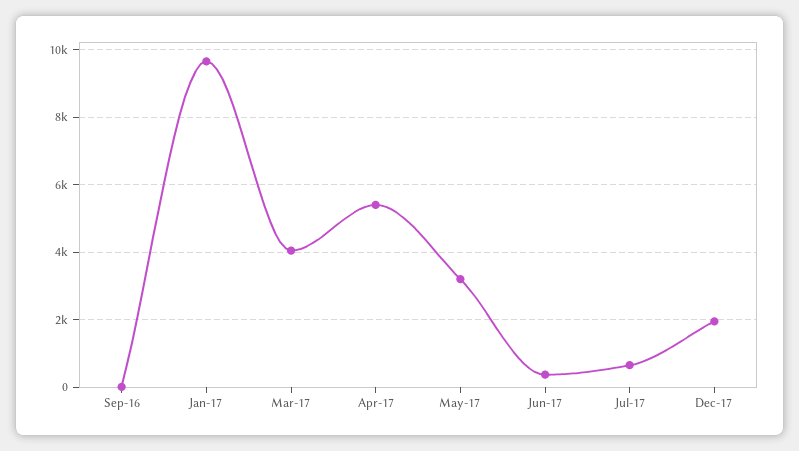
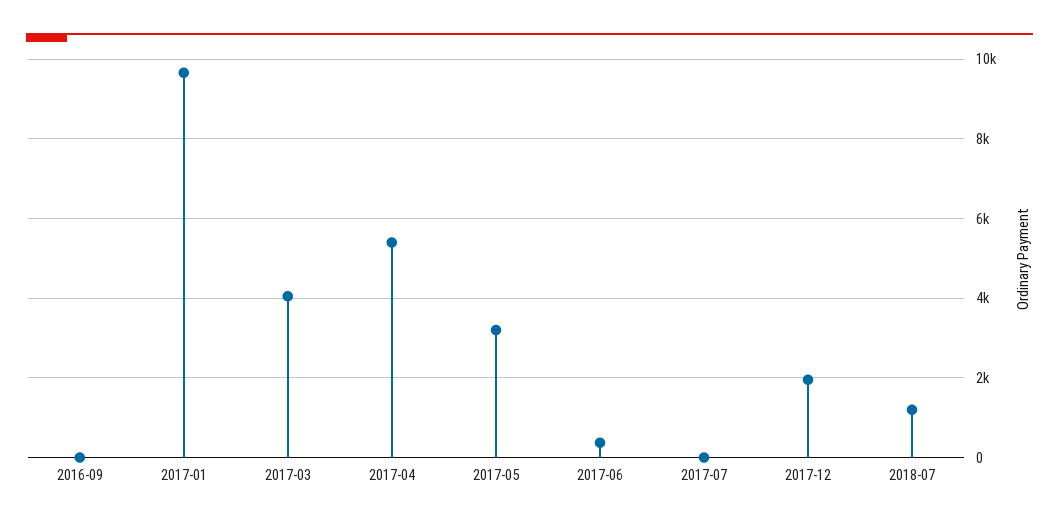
Jul-17: 600 -> 0
2018-07: none -> 1200

